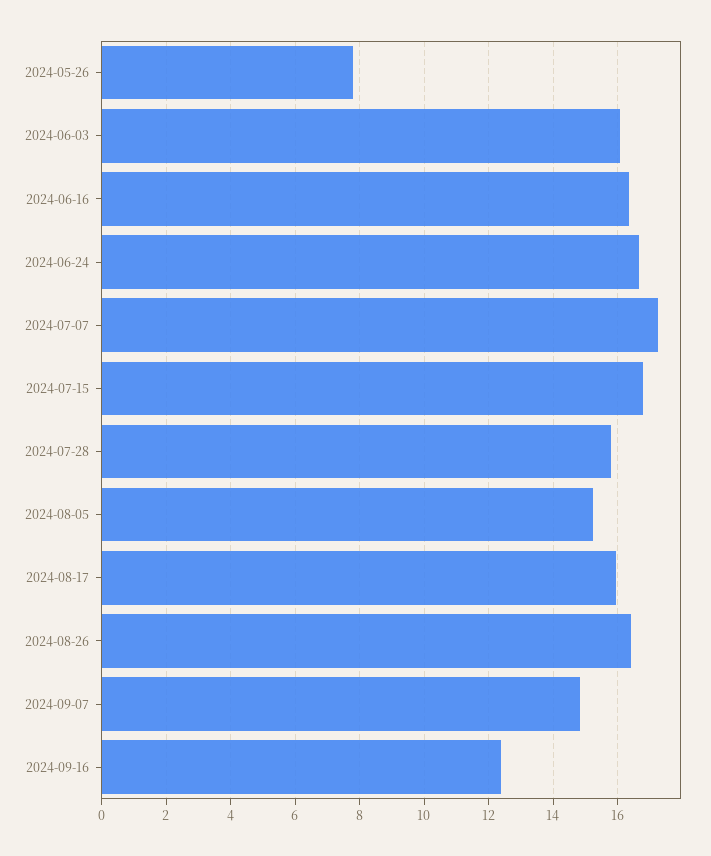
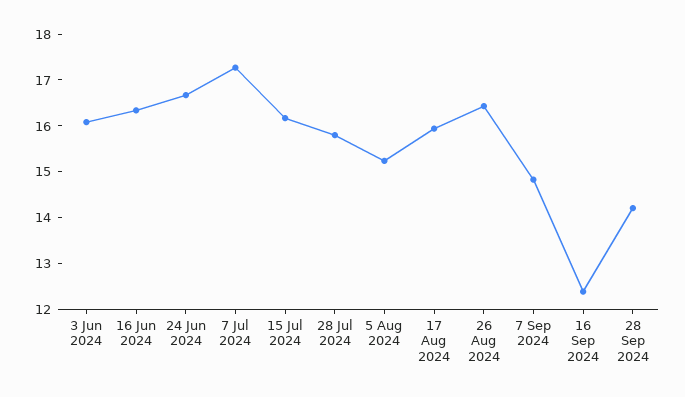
2024-05-26: 7.8 -> none
2024-07-15: 16.8 -> 16.2
28 Sep 2024: none -> 14.2

